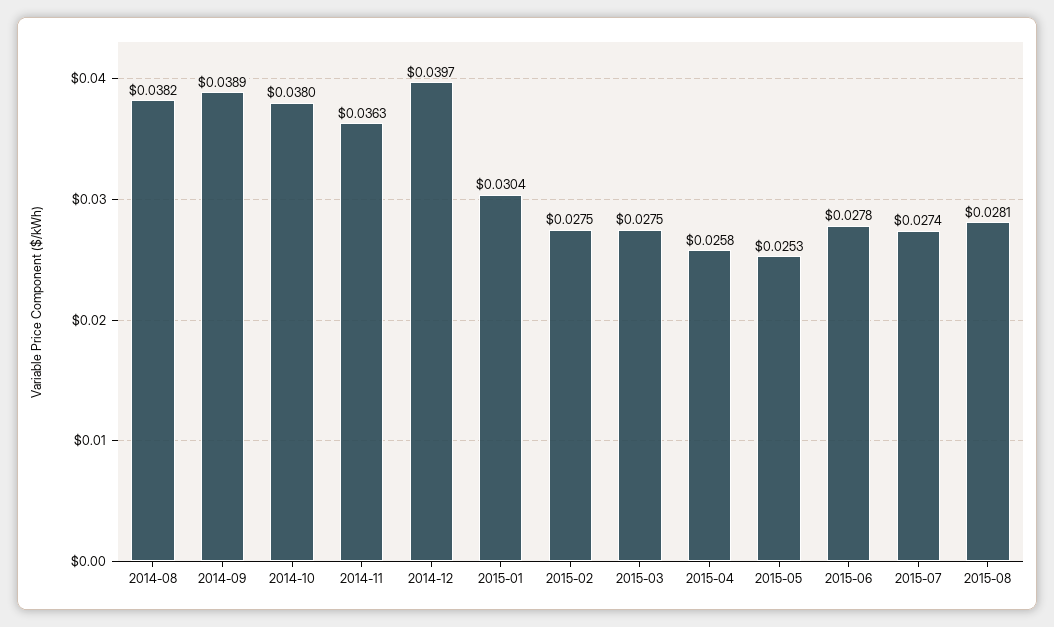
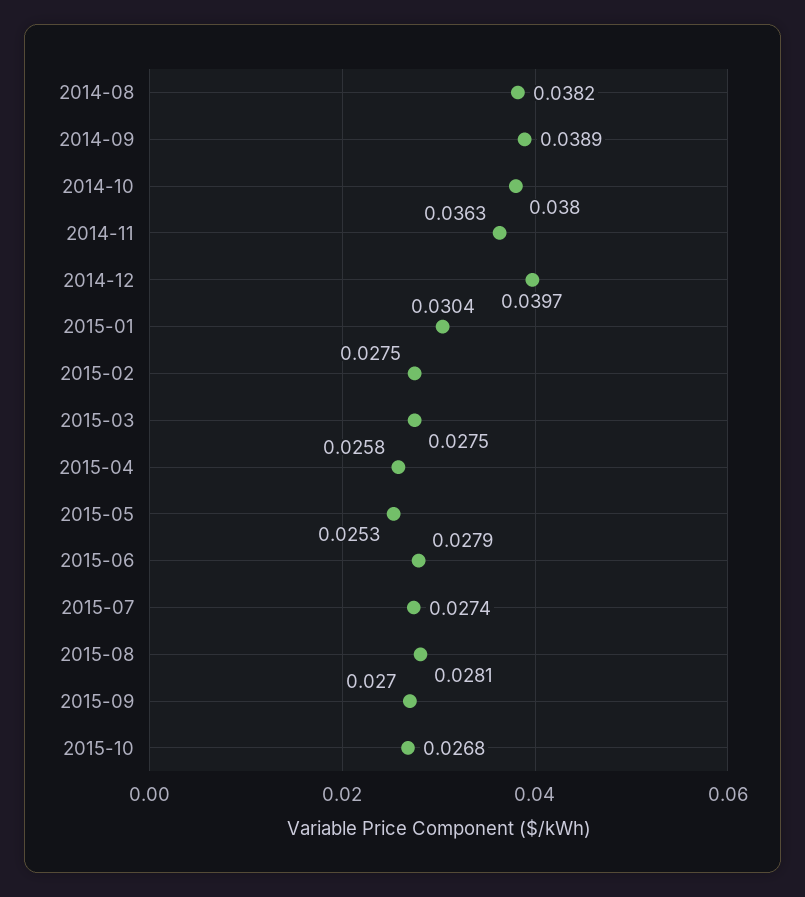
2015-06: 0.0278 -> 0.0279
2015-09: none -> 0.027
2015-10: none -> 0.0268

